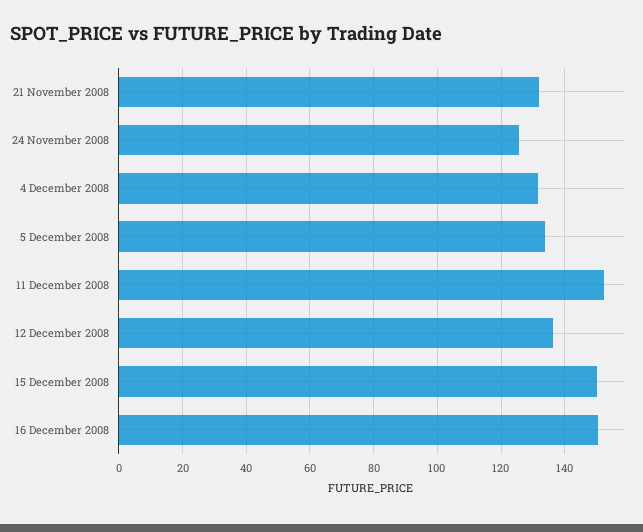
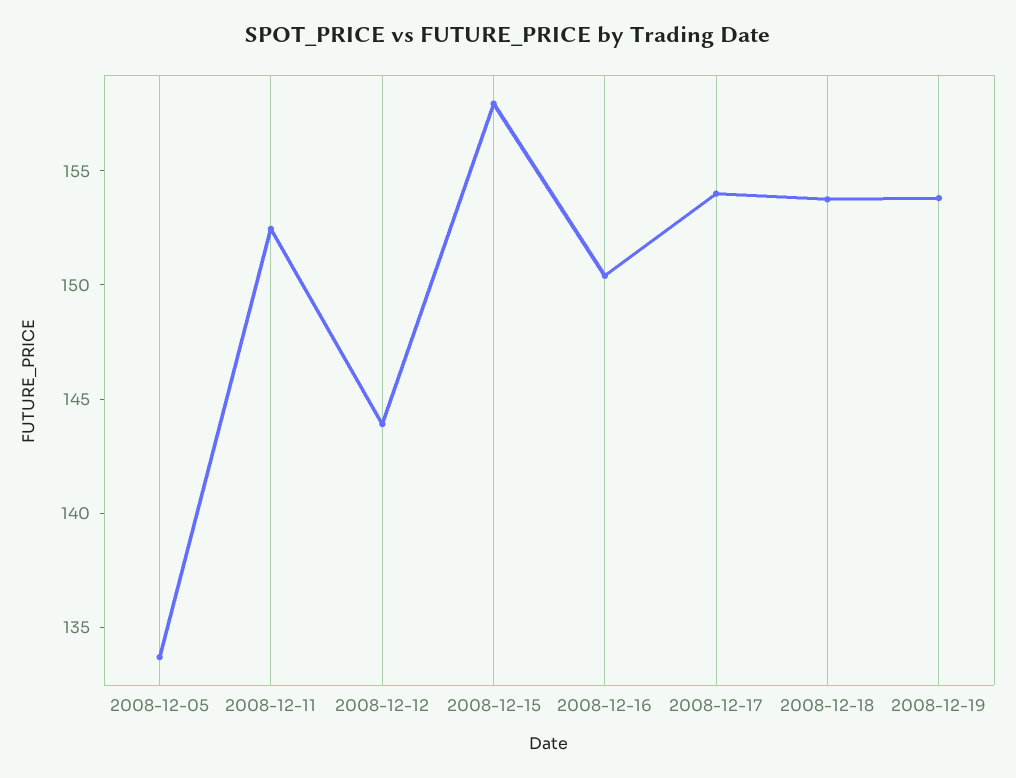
21 November 2008: 132 -> none
24 November 2008: 126 -> none
4 December 2008: 132 -> none
12 December 2008: 136 -> 144
15 December 2008: 150 -> 158
2008-12-17: none -> 154
2008-12-18: none -> 154
2008-12-19: none -> 154

